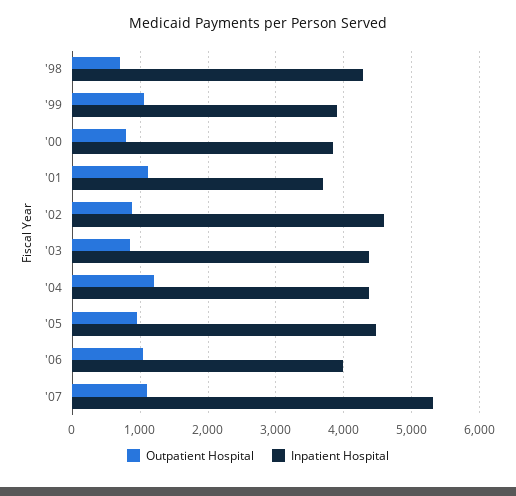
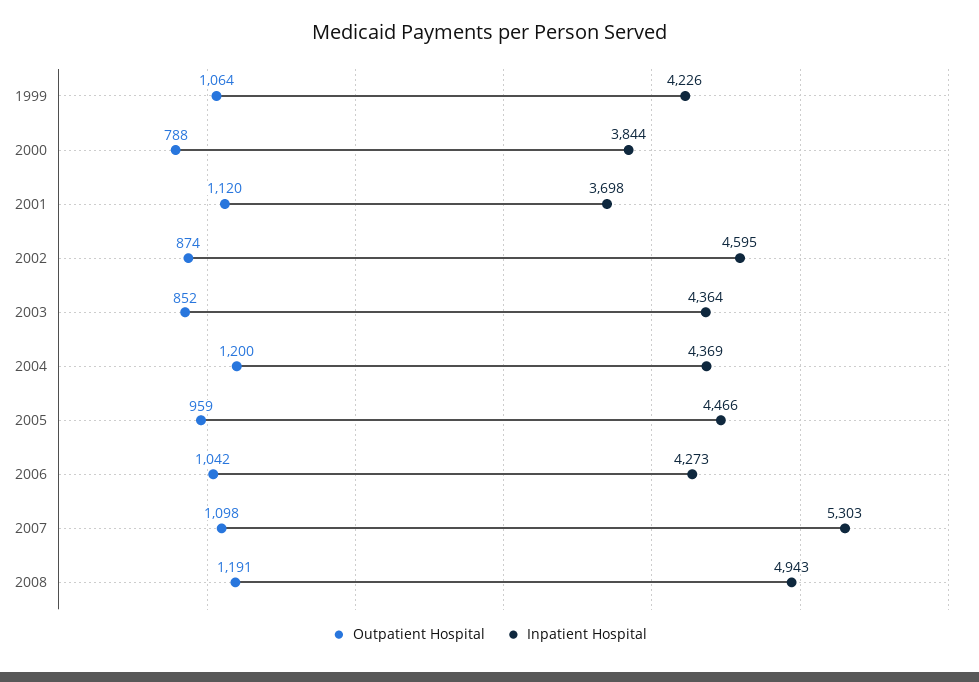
Outpatient Hospital, '98: 700 -> none
Inpatient Hospital, '98: 4300 -> none
Inpatient Hospital, '99: 3900 -> 4226
Inpatient Hospital, '06: 4000 -> 4273
Outpatient Hospital, 2008: none -> 1191
Inpatient Hospital, 2008: none -> 4943

